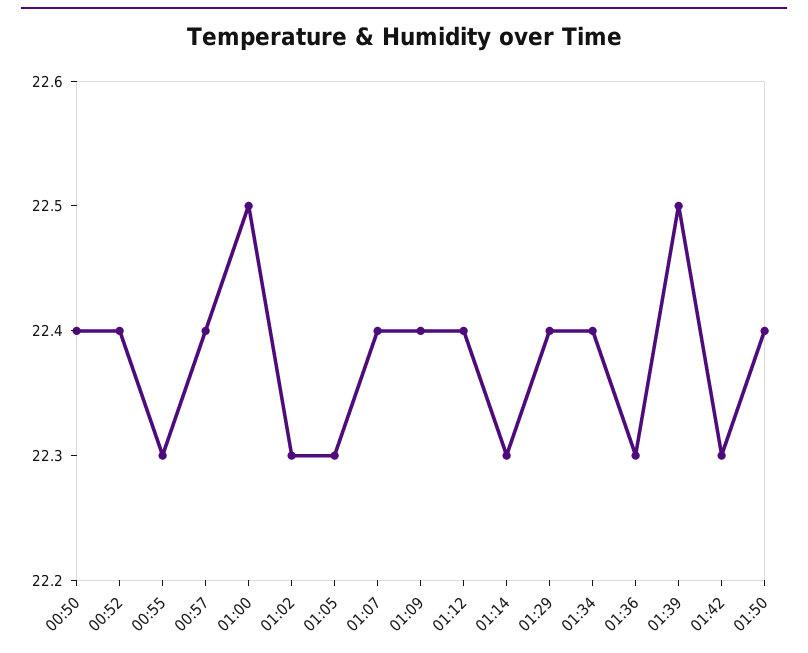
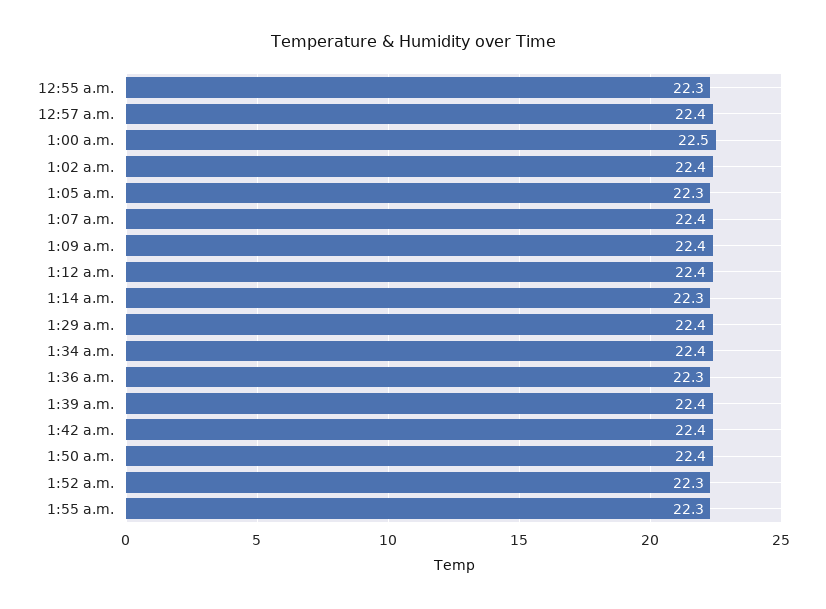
00:50: 22.4 -> none
00:52: 22.4 -> none
01:02: 22.3 -> 22.4
01:39: 22.5 -> 22.4
01:42: 22.3 -> 22.4
1:52 a.m.: none -> 22.3
1:55 a.m.: none -> 22.3

